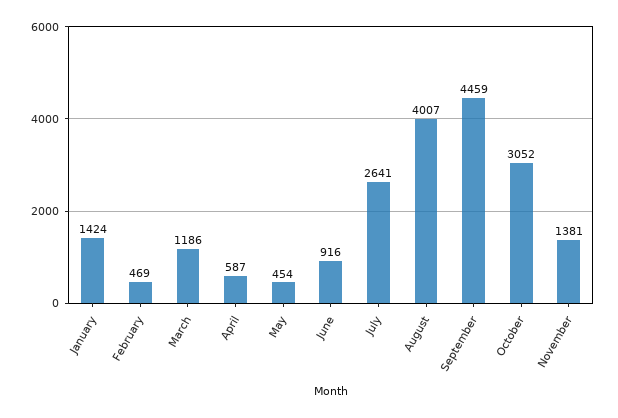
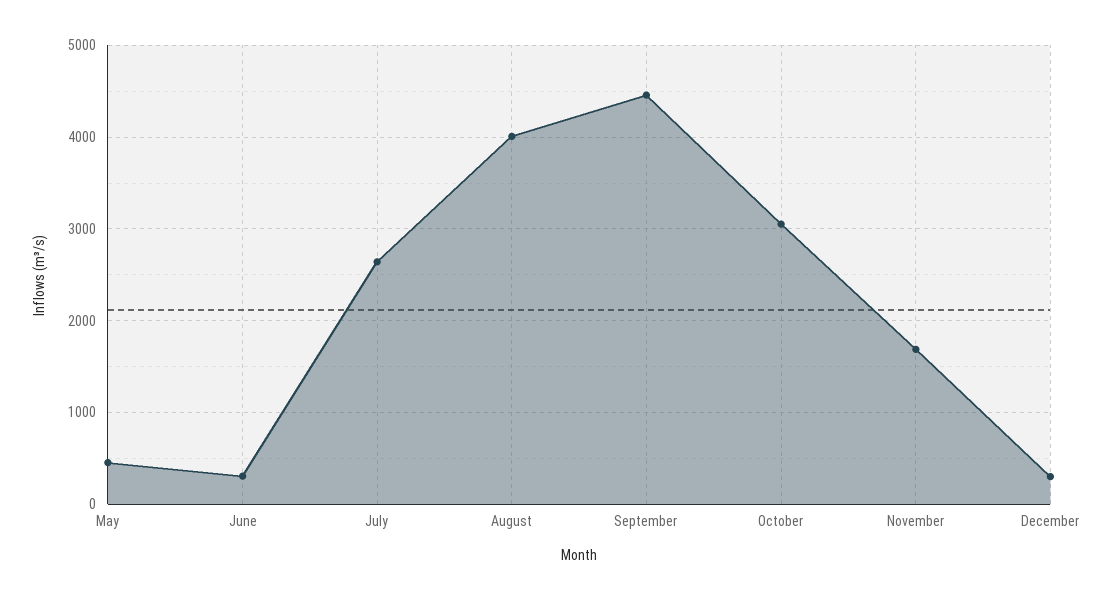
January: 1424 -> none
February: 469 -> none
March: 1186 -> none
April: 587 -> none
June: 916 -> 300
November: 1381 -> 1700
December: none -> 300

